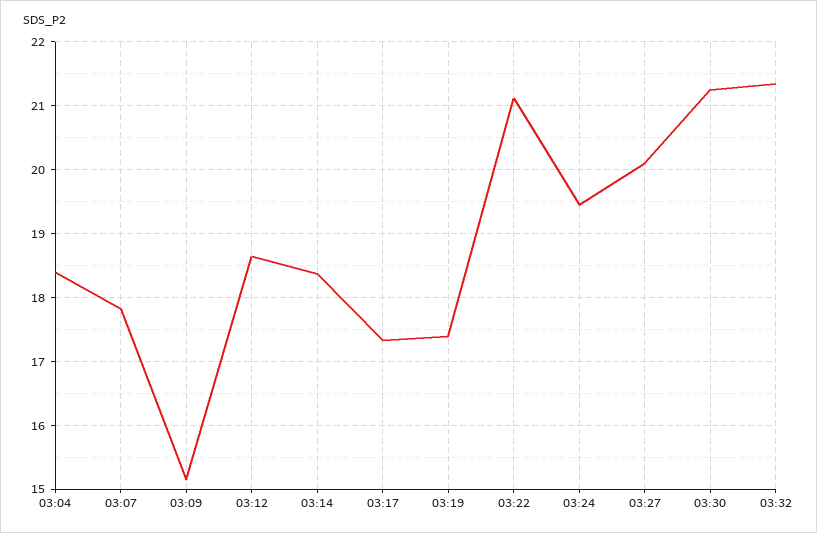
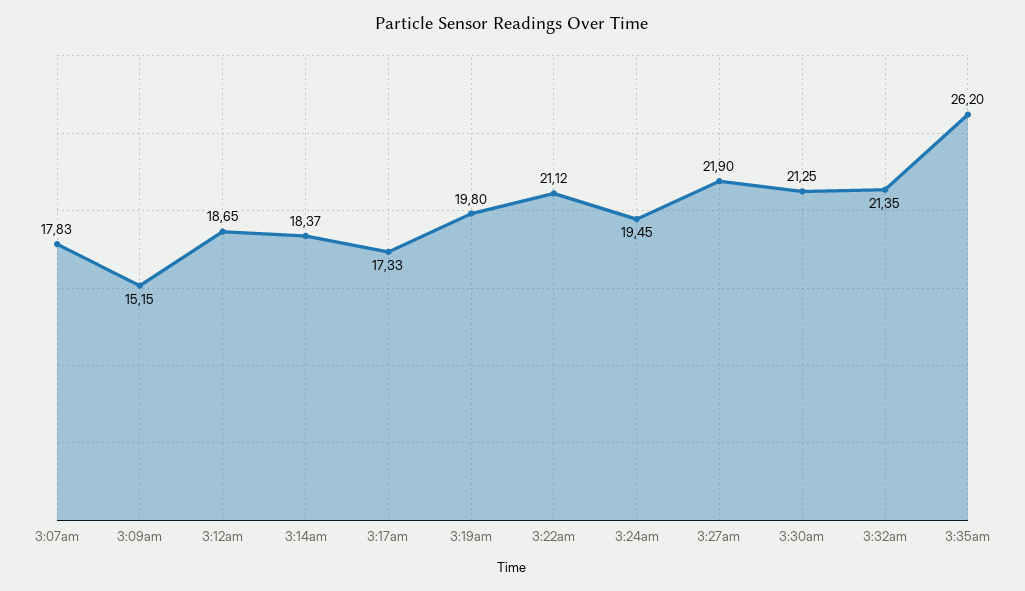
03:04: 18.4 -> none
03:19: 17.4 -> 19.8
03:27: 20.1 -> 21.9
3:35am: none -> 26.2

